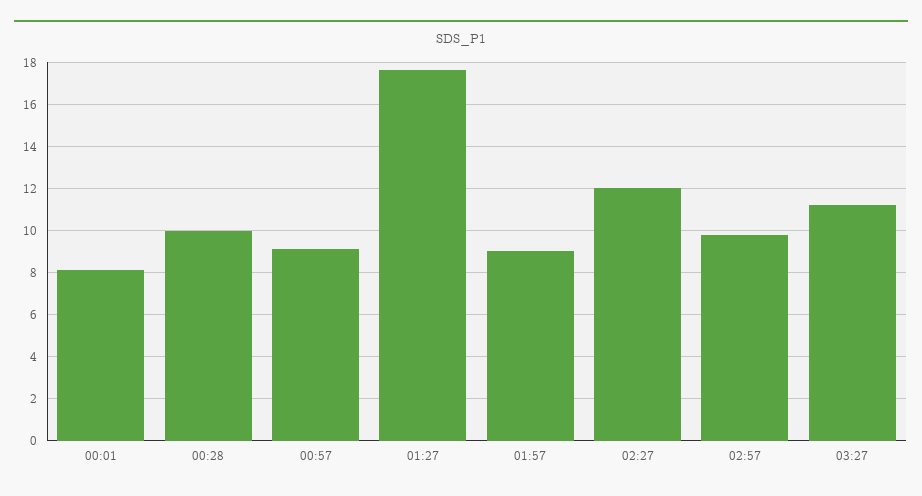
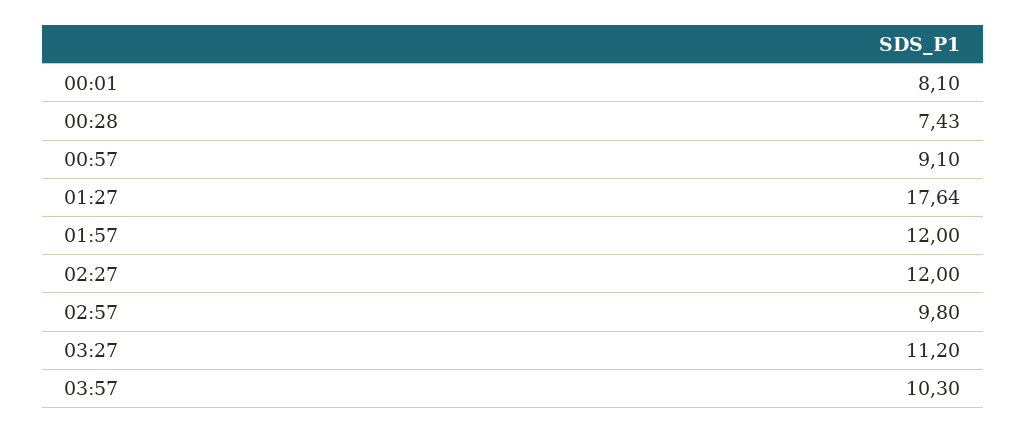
00:28: 10 -> 7.43
01:57: 9 -> 12
03:57: none -> 10.3

